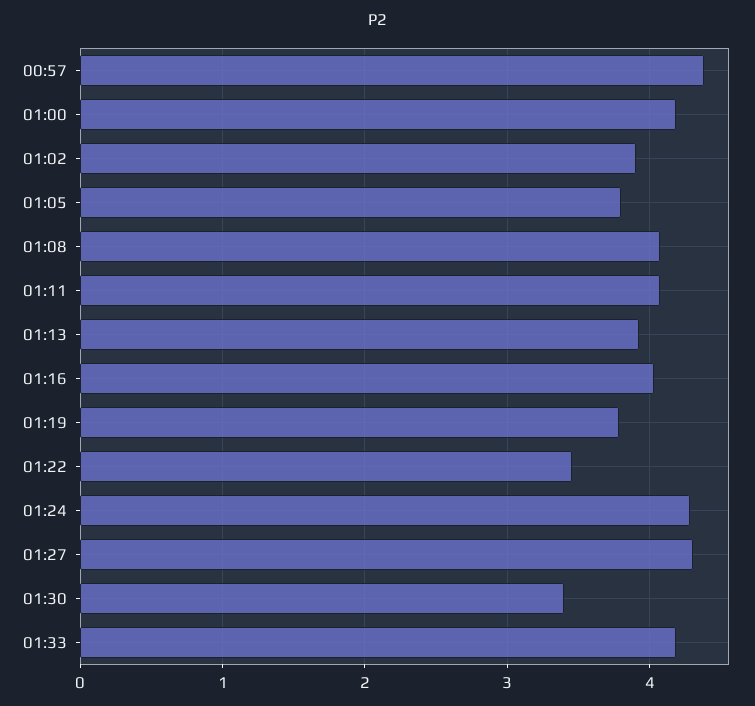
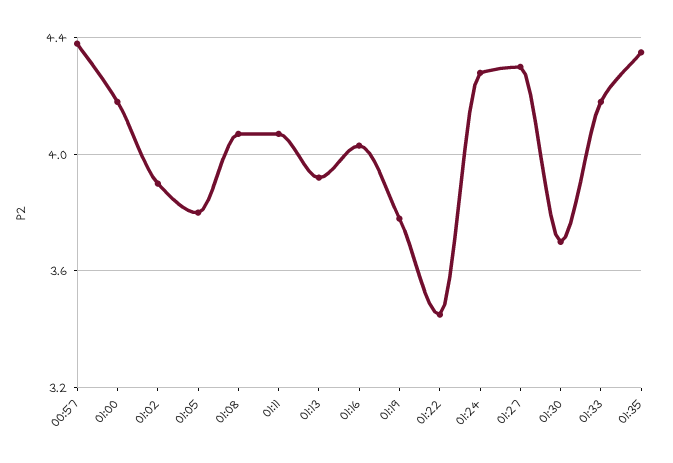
01:30: 3.4 -> 3.7
01:35: none -> 4.35

